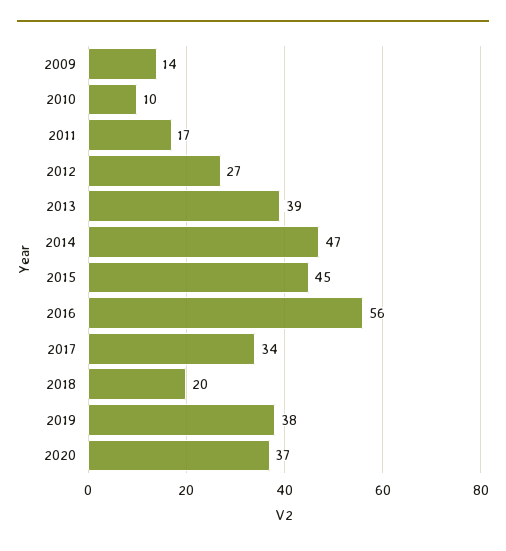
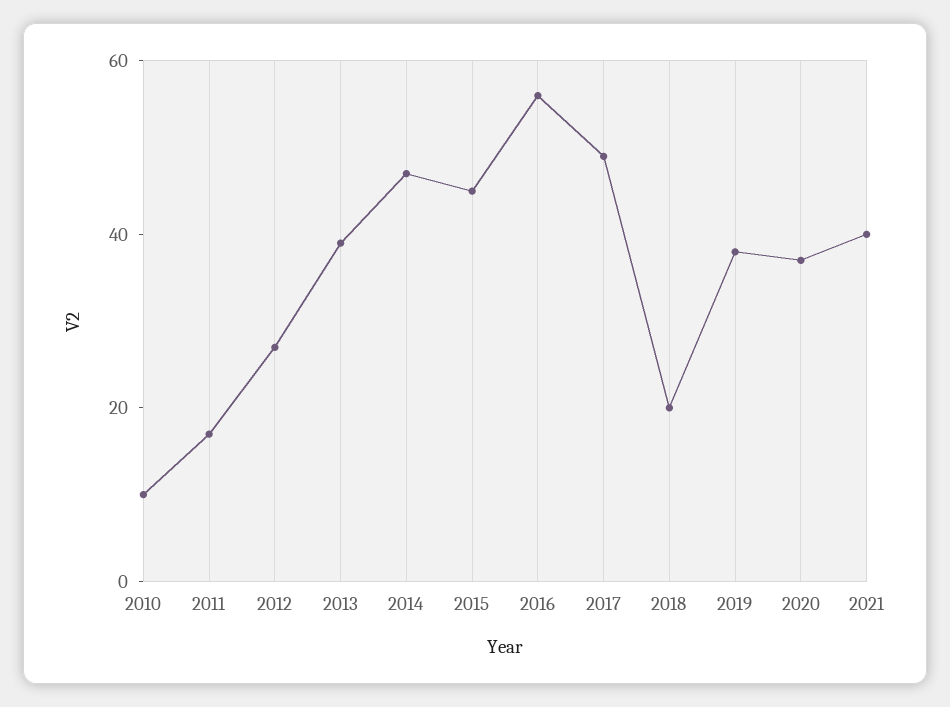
2009: 14 -> none
2017: 34 -> 50
2021: none -> 40

